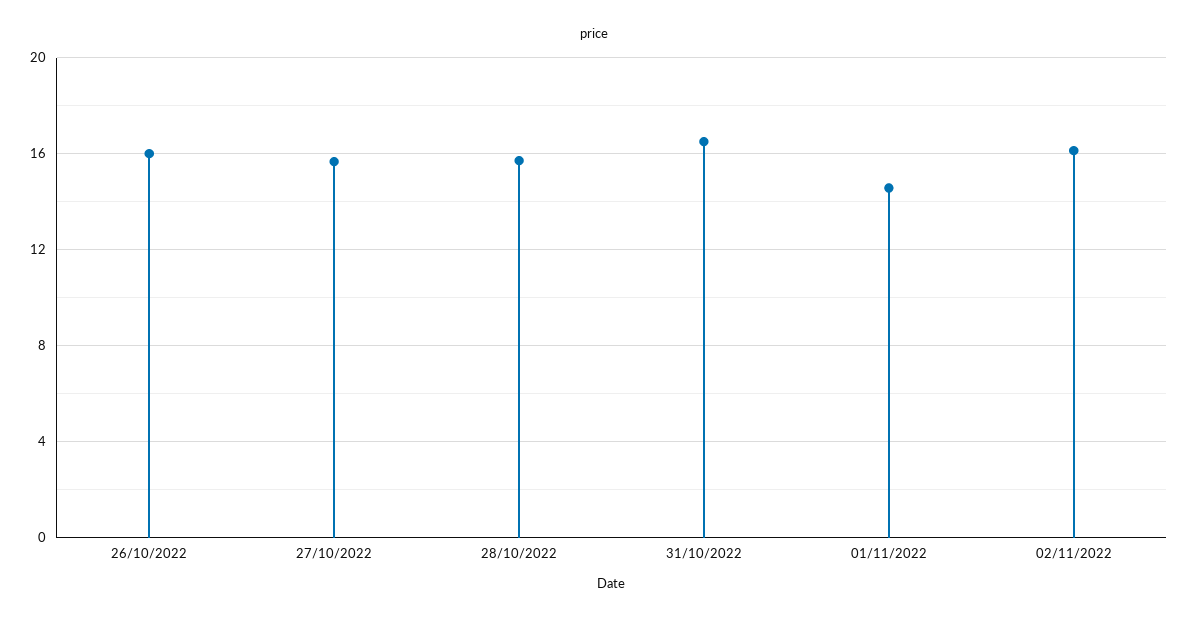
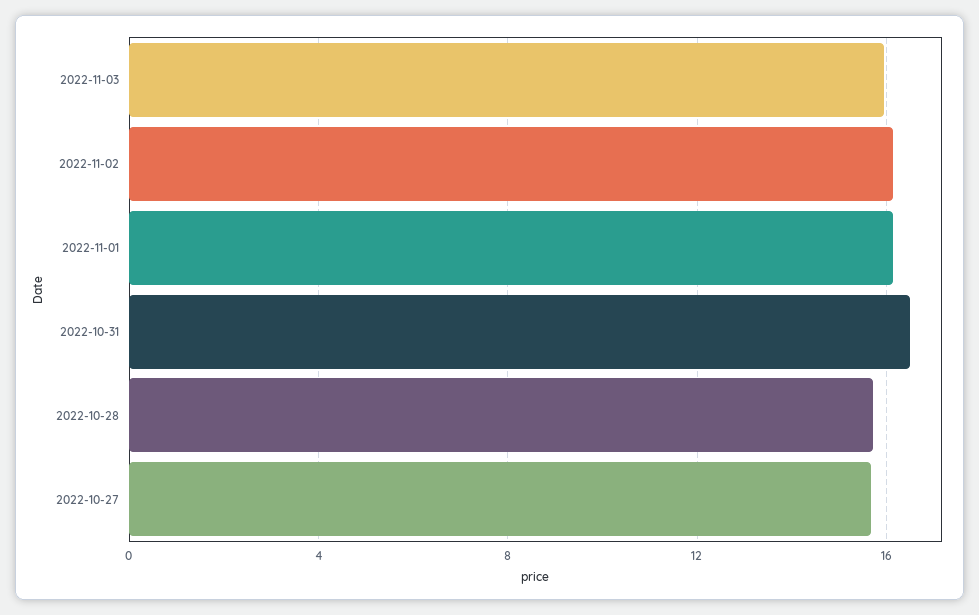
26/10/2022: 16 -> none
01/11/2022: 14.5 -> 16
2022-11-03: none -> 16

